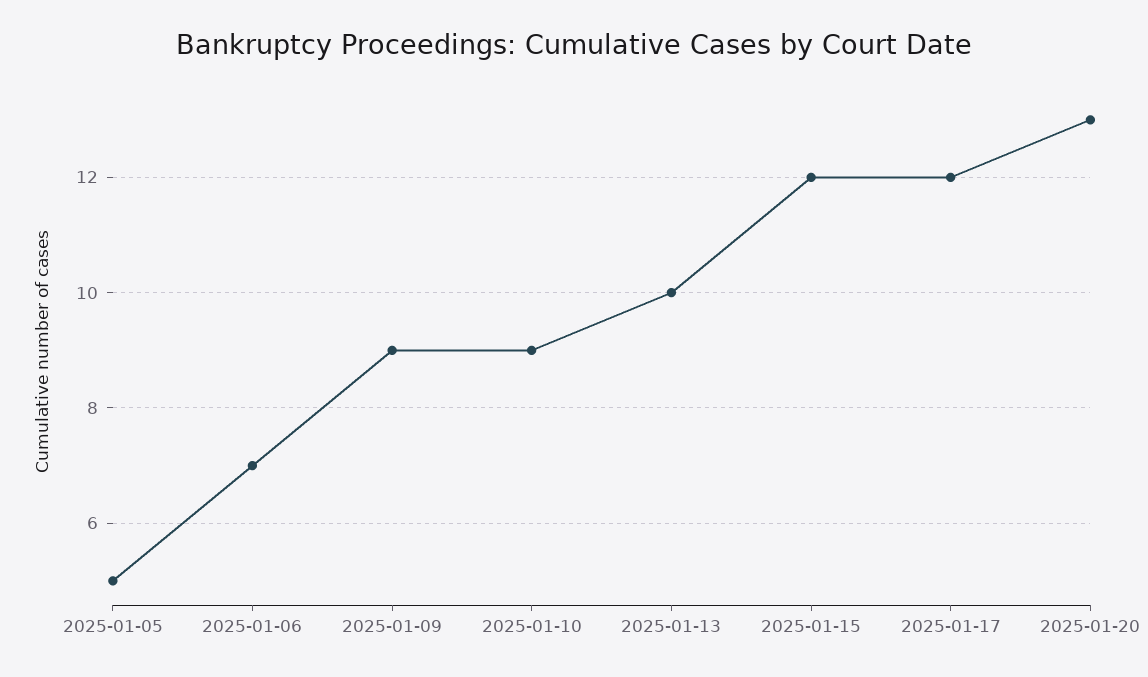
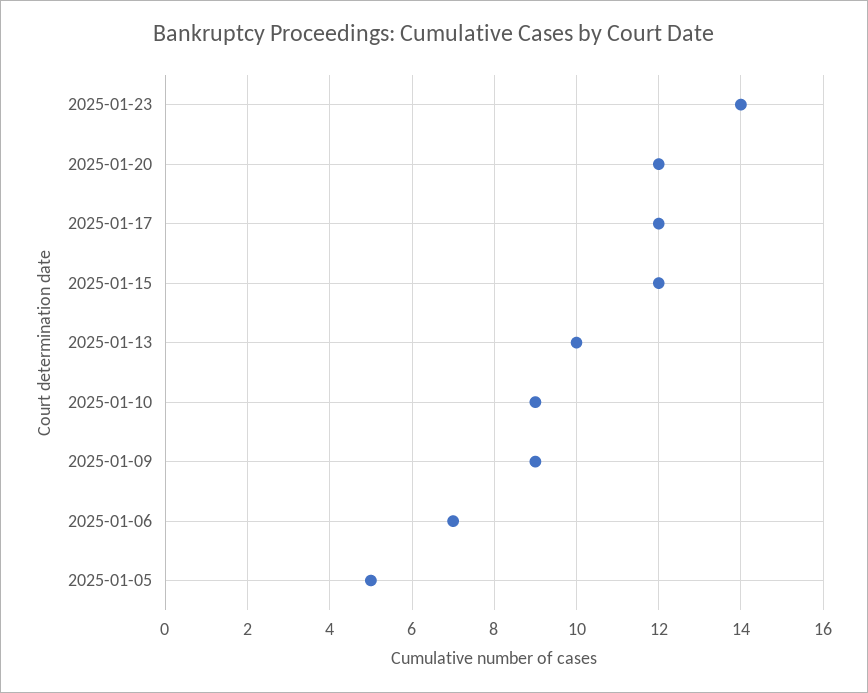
2025-01-20: 13 -> 12
2025-01-23: none -> 14

